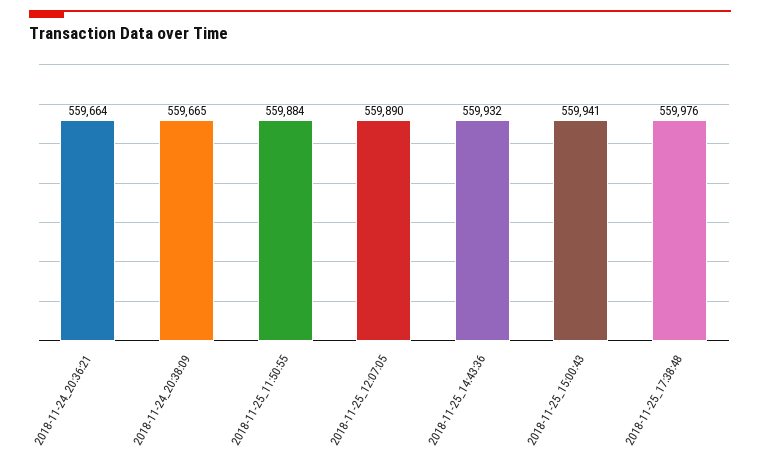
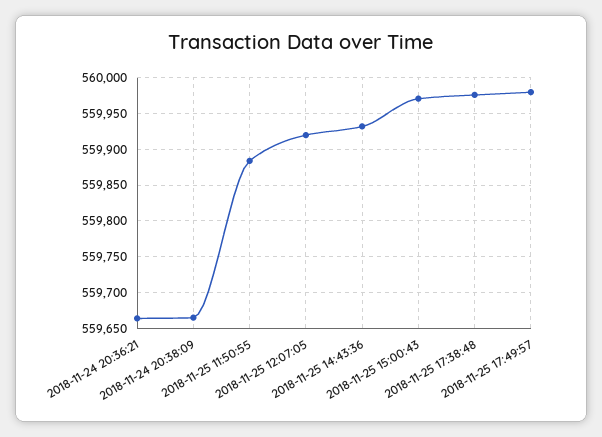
2018-11-25_12:07:05: 559890 -> 559920
2018-11-25_15:00:43: 559941 -> 559970
2018-11-25 17:49:57: none -> 559980

